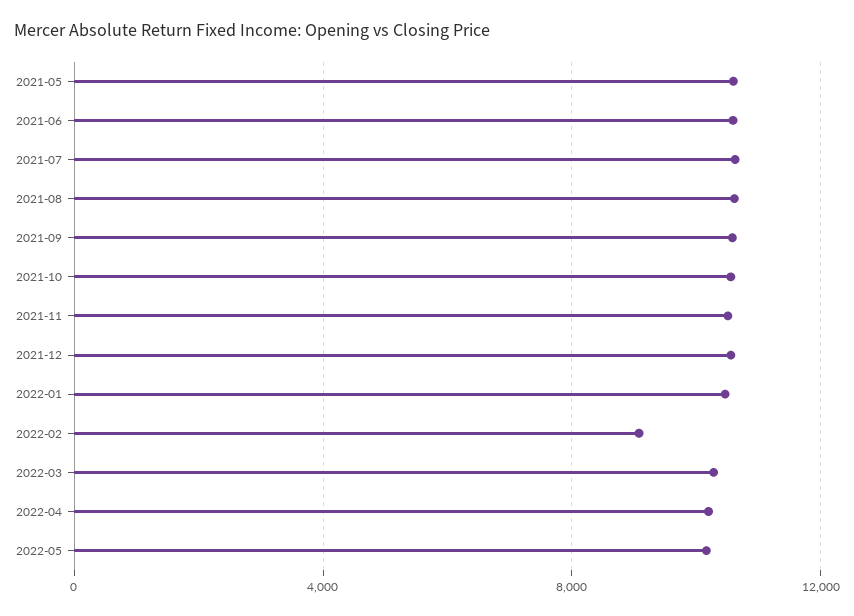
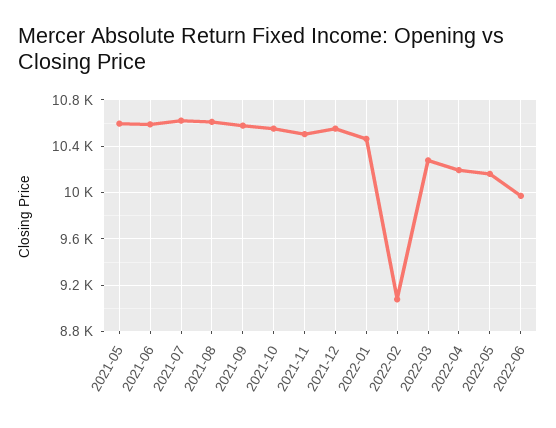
2022-06: none -> 10000

